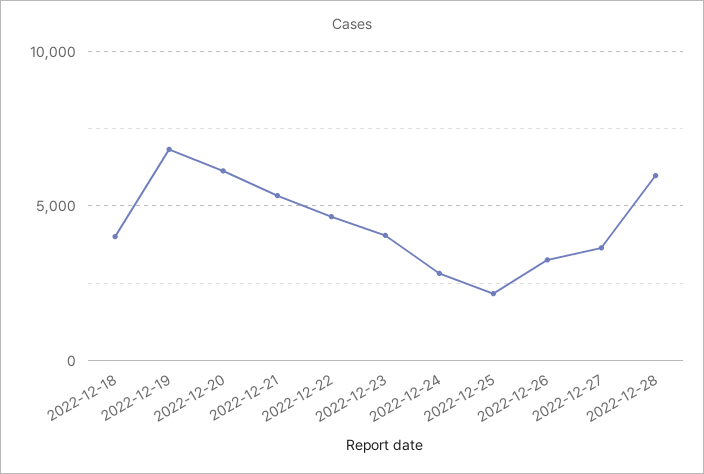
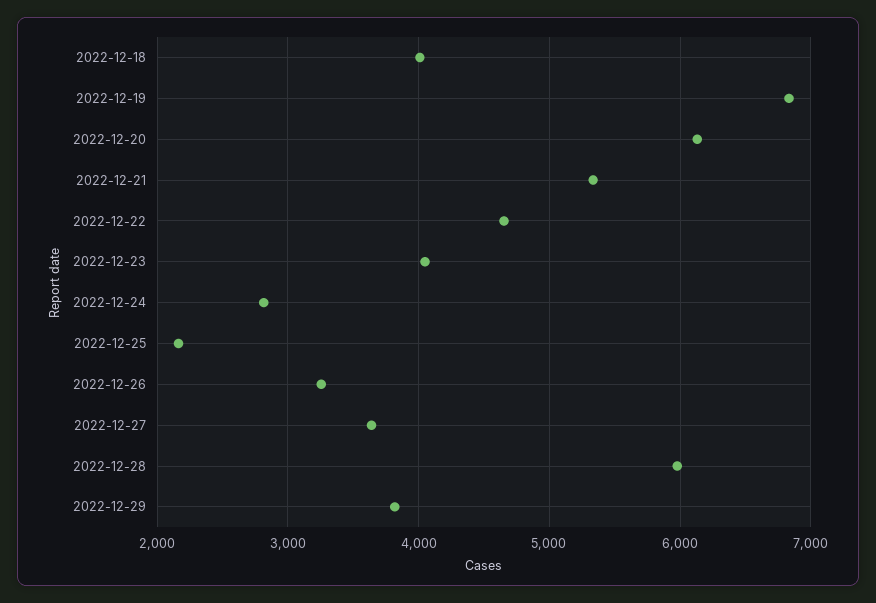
2022-12-29: none -> 3800

